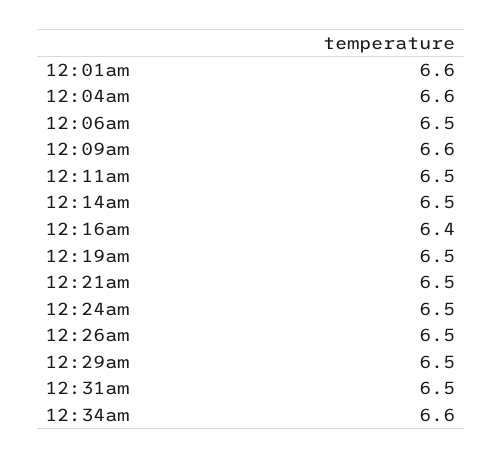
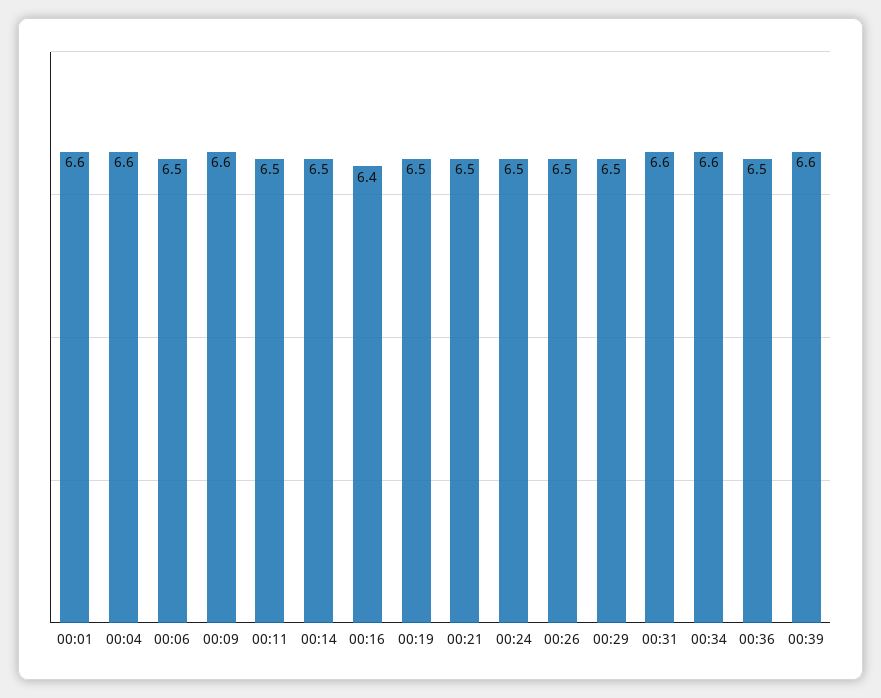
12:31am: 6.5 -> 6.6
00:36: none -> 6.5
00:39: none -> 6.6

